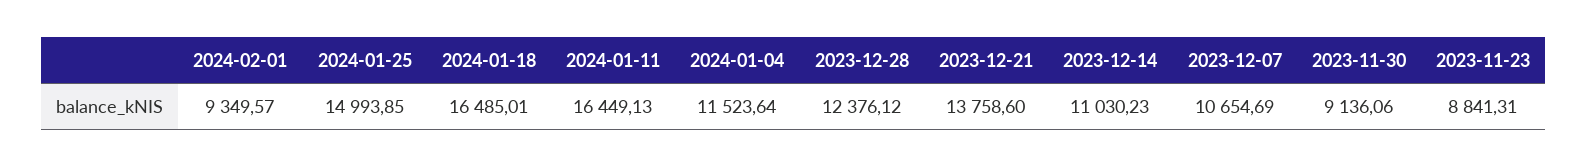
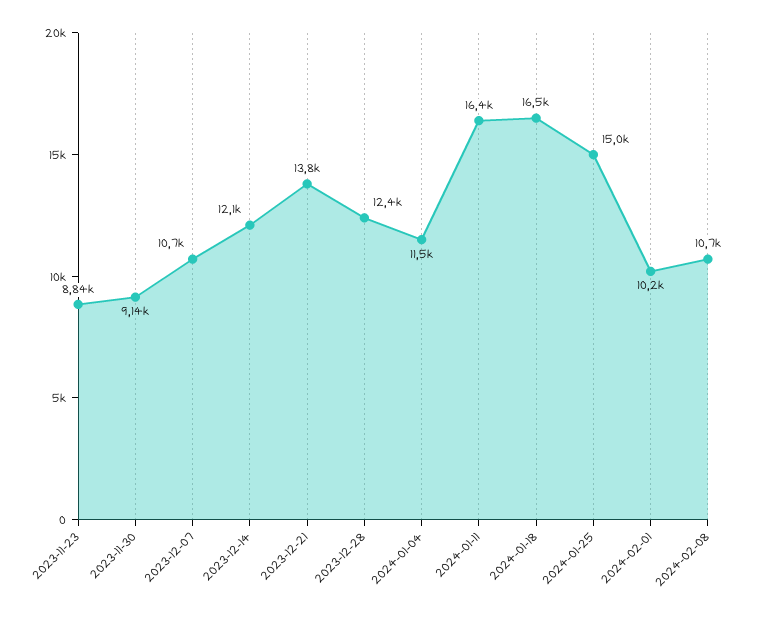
2024-02-01: 9349.57 -> 10200
2023-12-14: 11030.23 -> 12100
2024-02-08: none -> 10700

